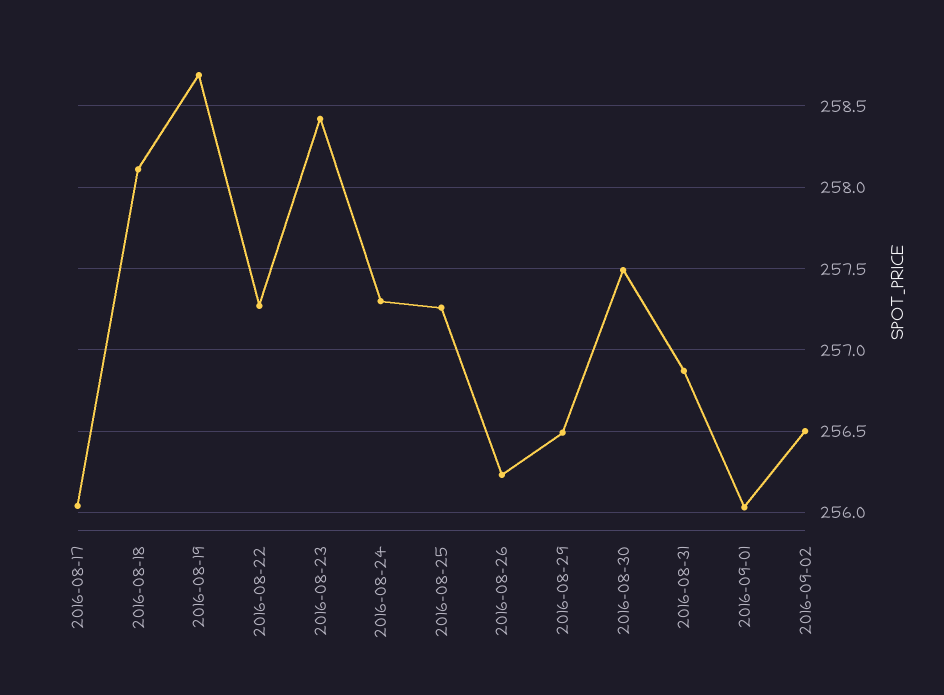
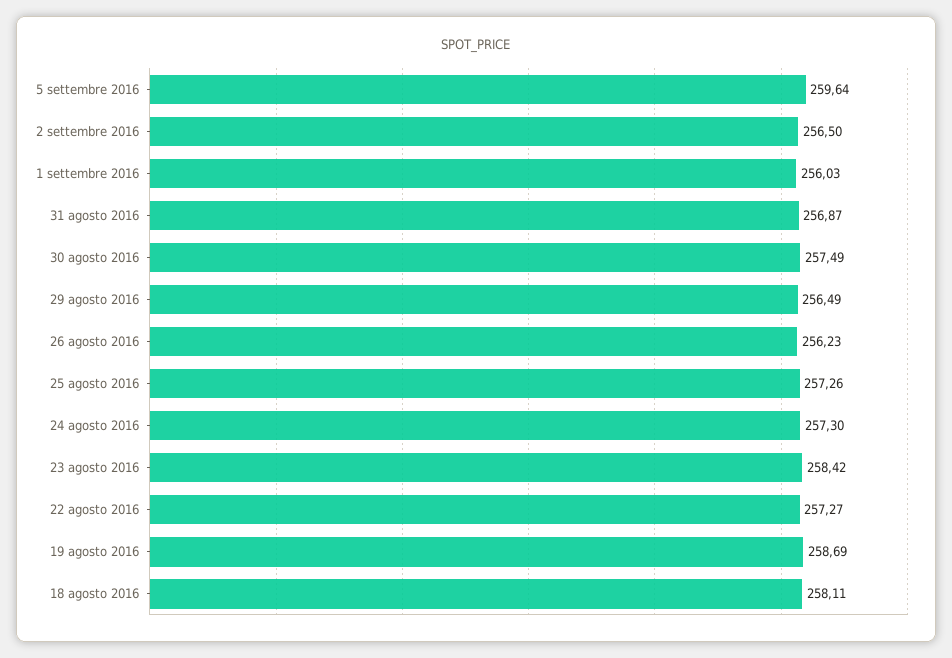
2016-08-17: 256.05 -> none
5 settembre 2016: none -> 259.64

